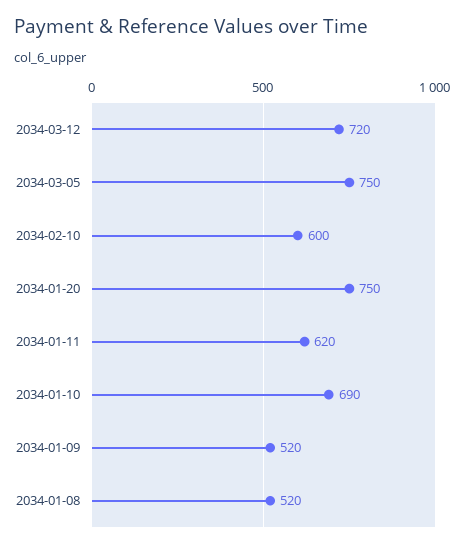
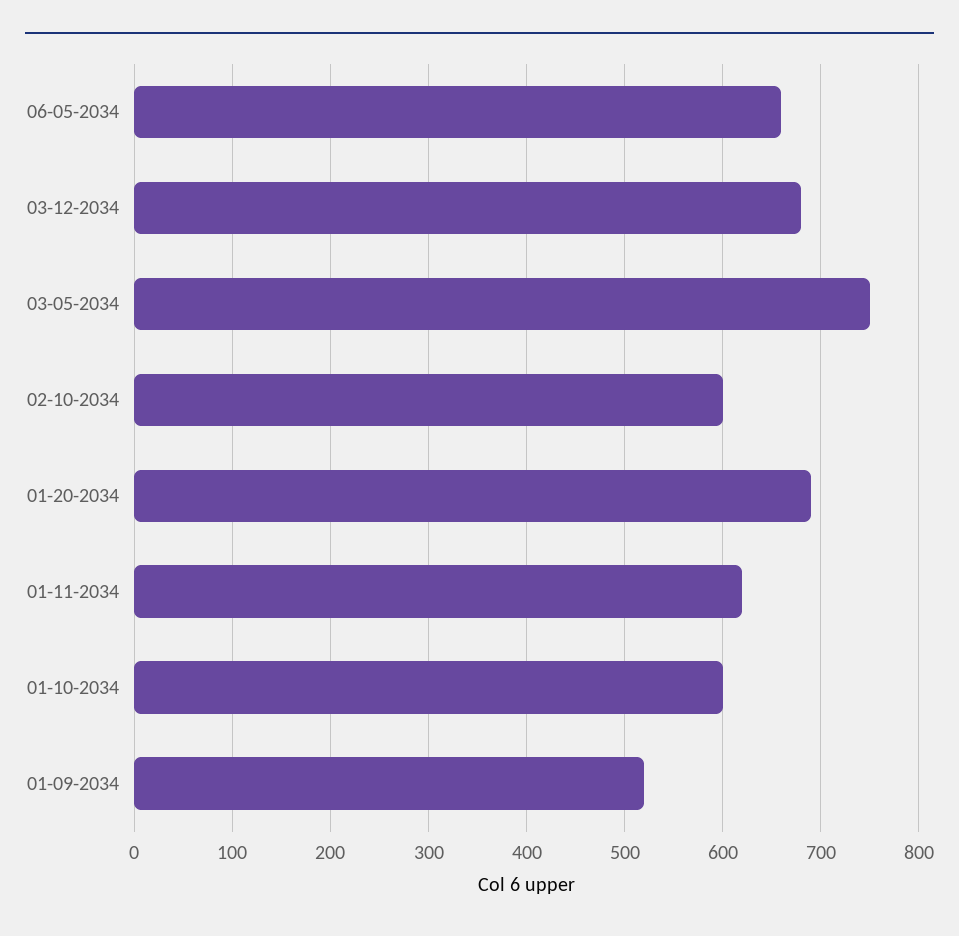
2034-03-12: 720 -> 680
2034-01-20: 750 -> 690
2034-01-10: 690 -> 600
2034-01-08: 520 -> none
06-05-2034: none -> 660

